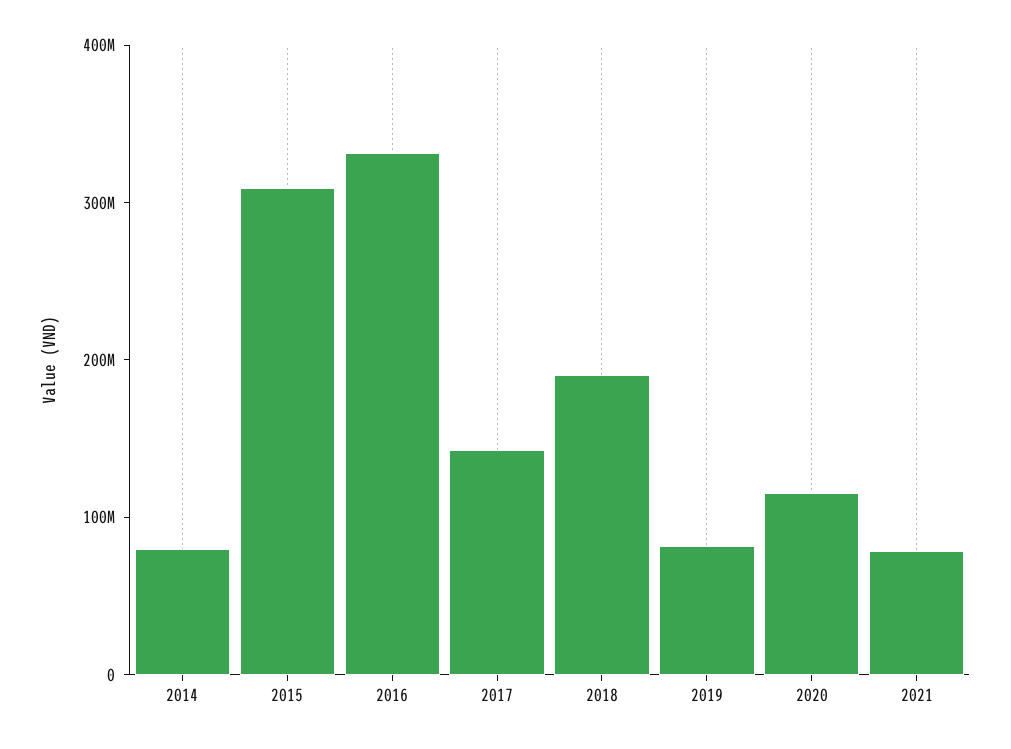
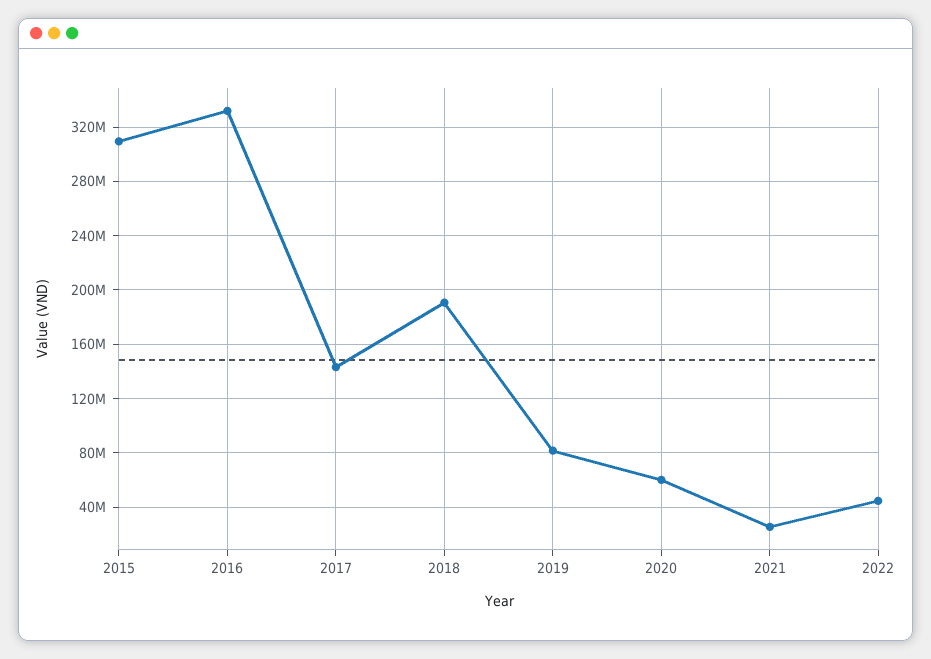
2014: 80000000 -> none
2020: 120000000 -> 60000000
2021: 80000000 -> 25000000
2022: none -> 45000000

